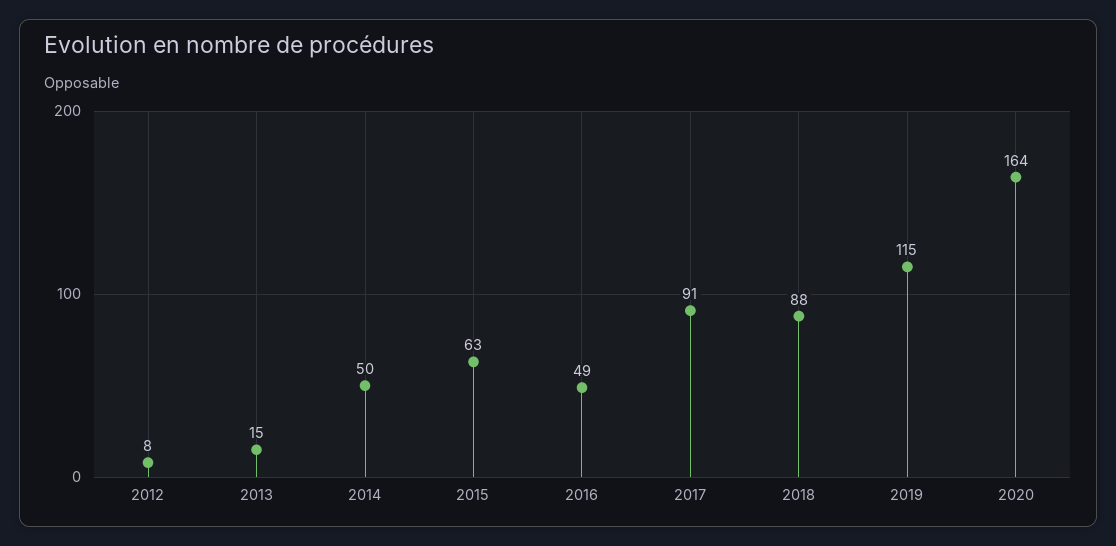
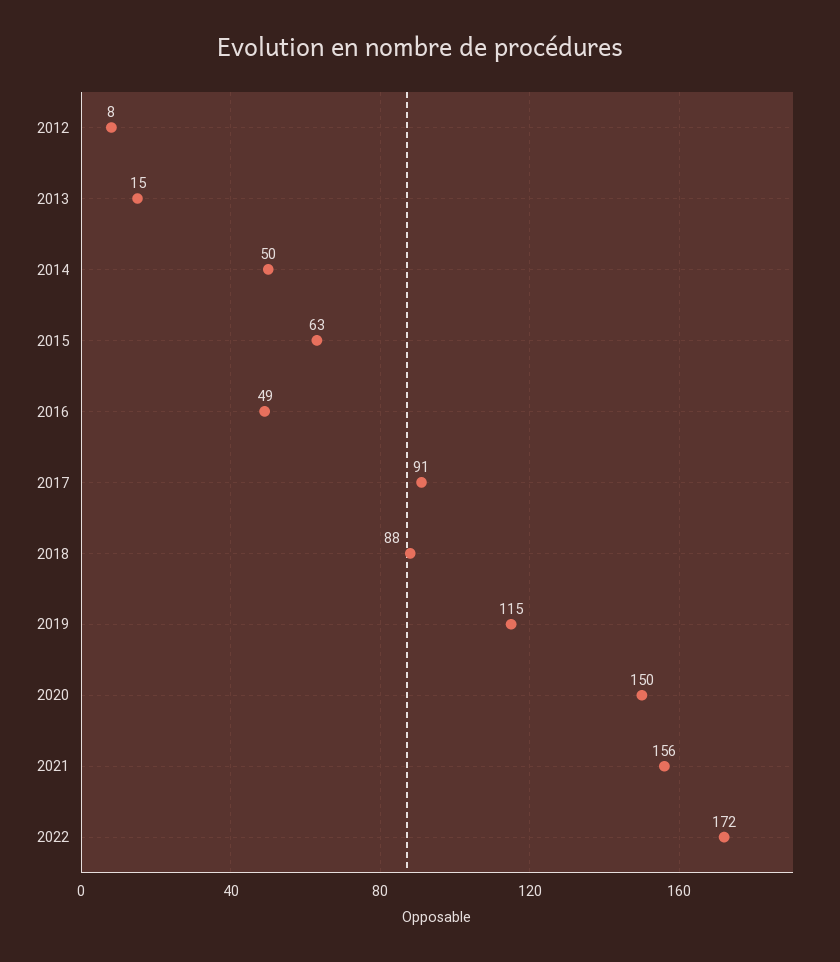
2020: 164 -> 150
2021: none -> 156
2022: none -> 172

